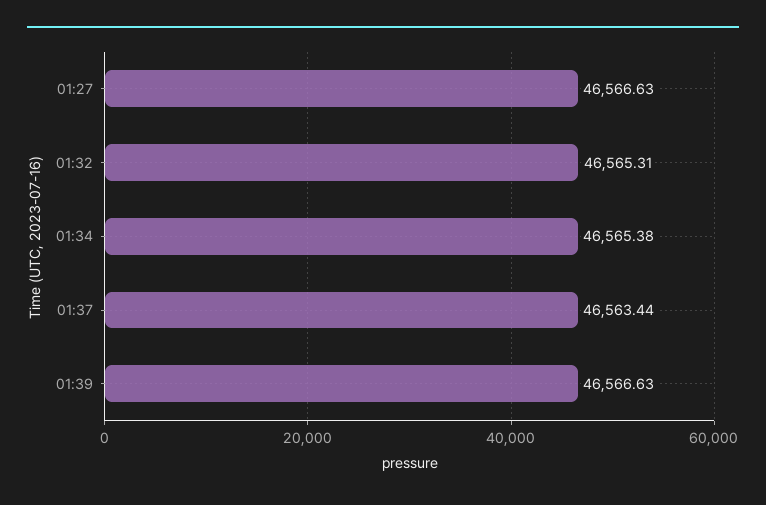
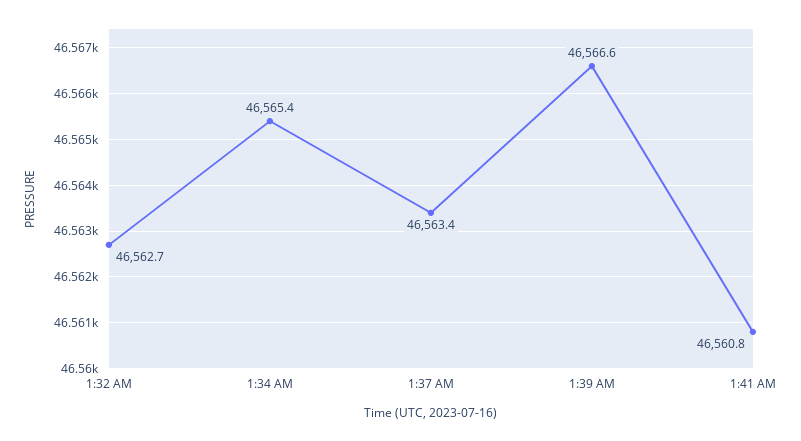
01:27: 46566.63 -> none
01:32: 46565.31 -> 46562.7
1:41 AM: none -> 46560.8

